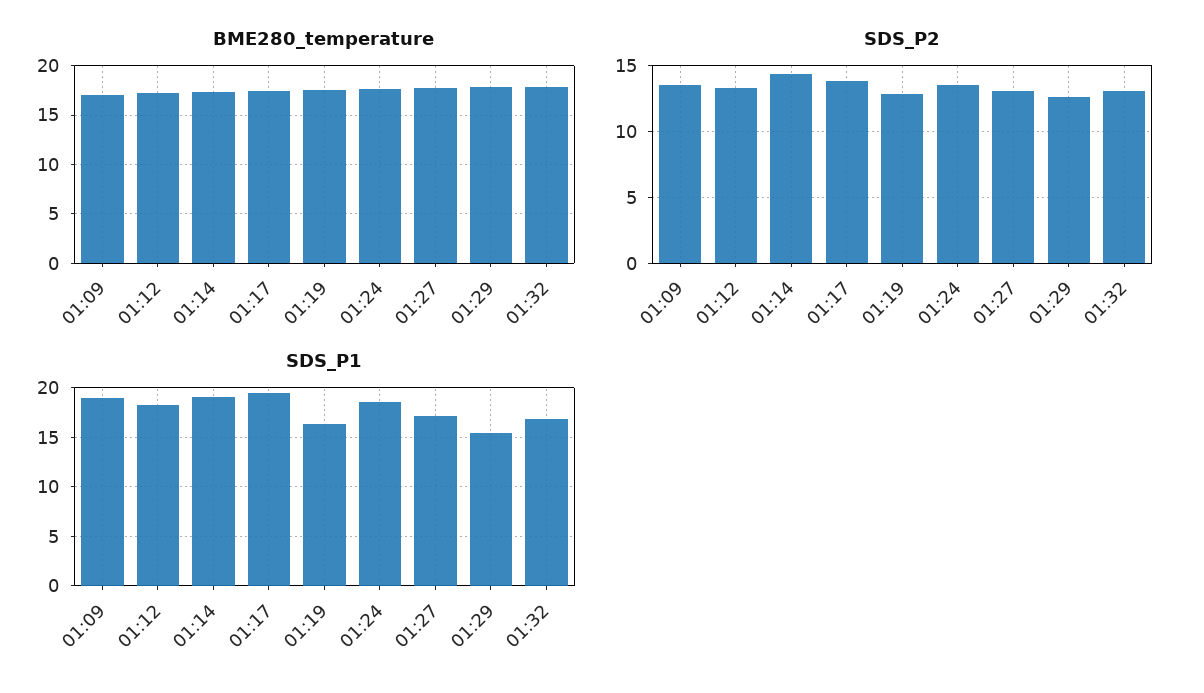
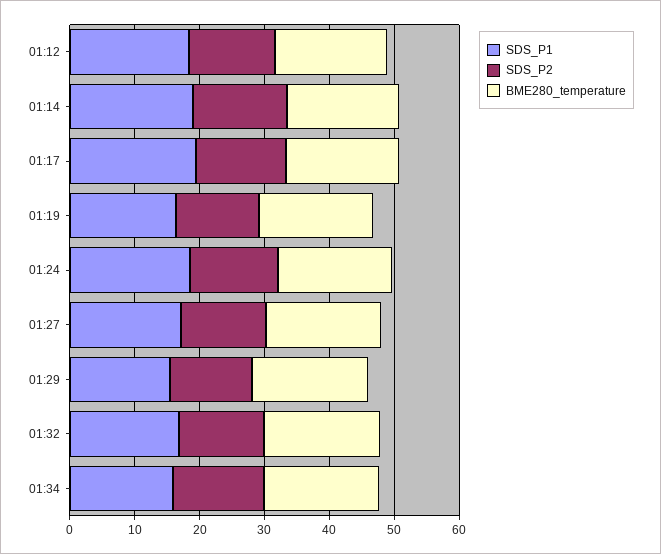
BME280_temperature, 01:09: 17 -> none
SDS_P2, 01:09: 13.5 -> none
SDS_P1, 01:09: 19 -> none
SDS_P1, 01:34: none -> 16
SDS_P2, 01:34: none -> 14
BME280_temperature, 01:34: none -> 18

